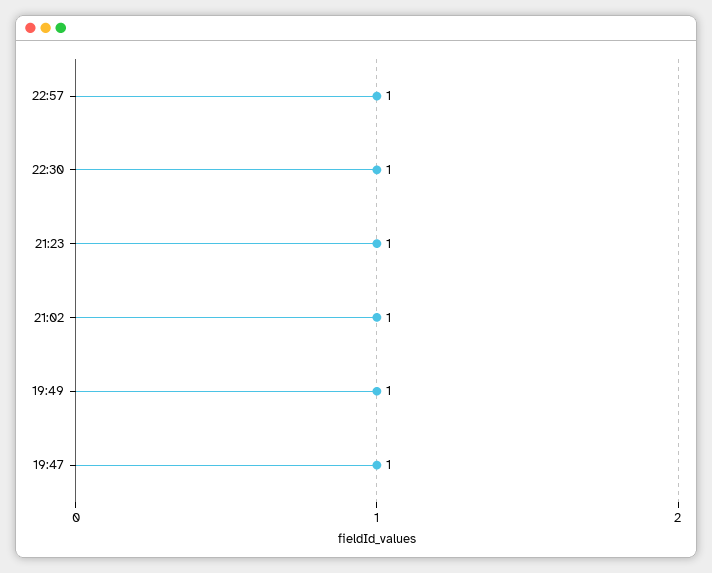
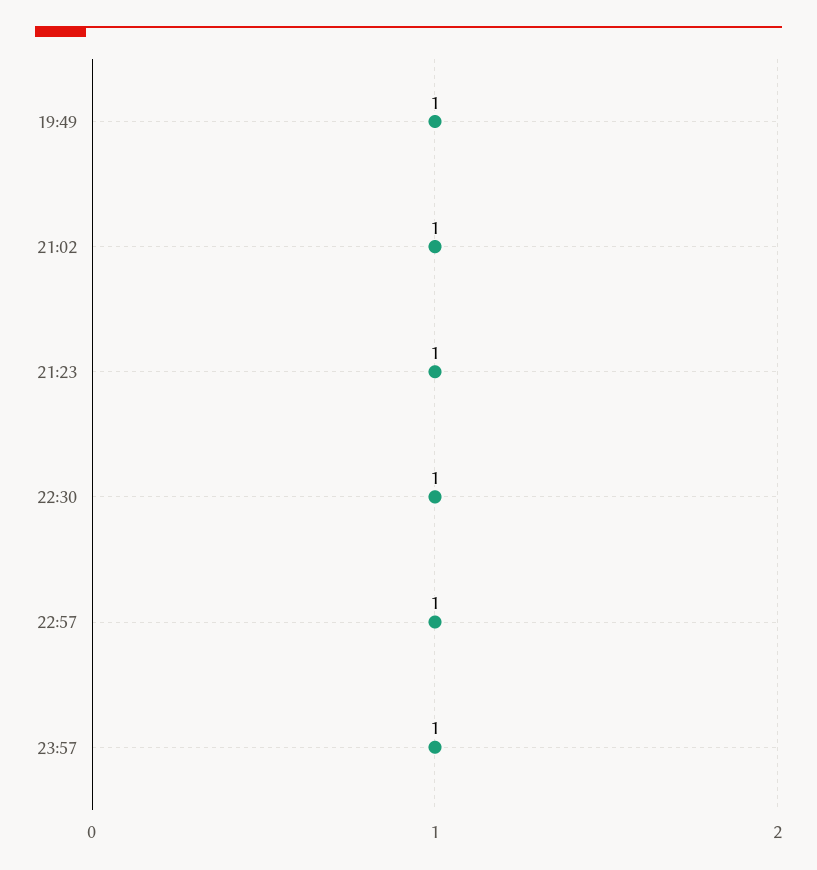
19:47: 1 -> none
23:57: none -> 1

